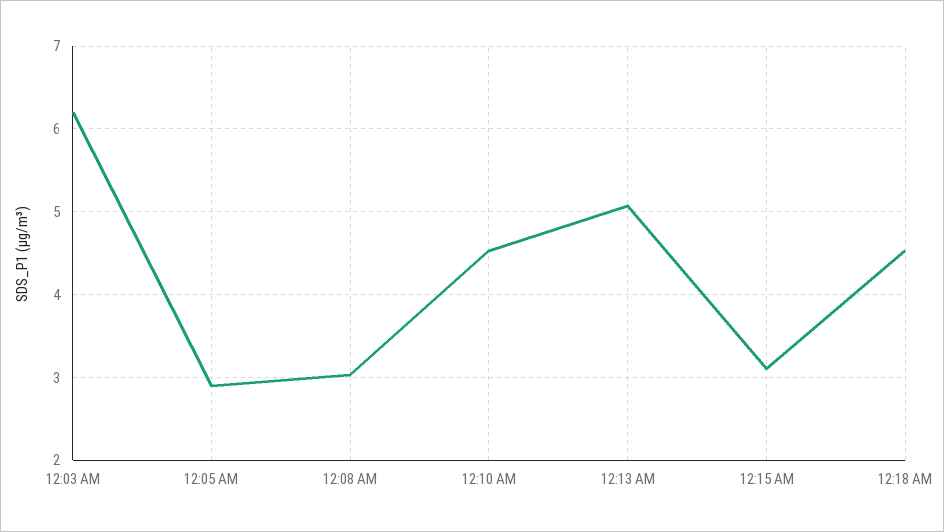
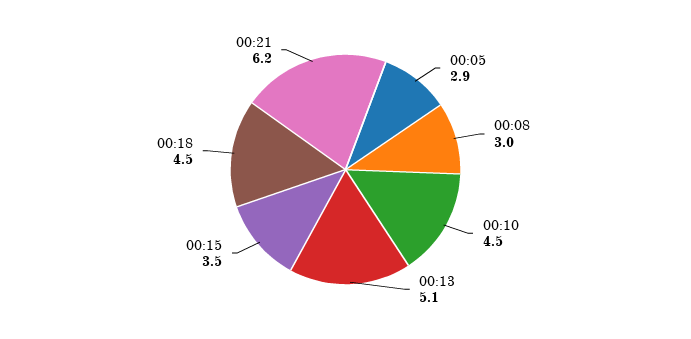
12:03 AM: 6.2 -> none
12:15 AM: 3.1 -> 3.5
00:21: none -> 6.2

